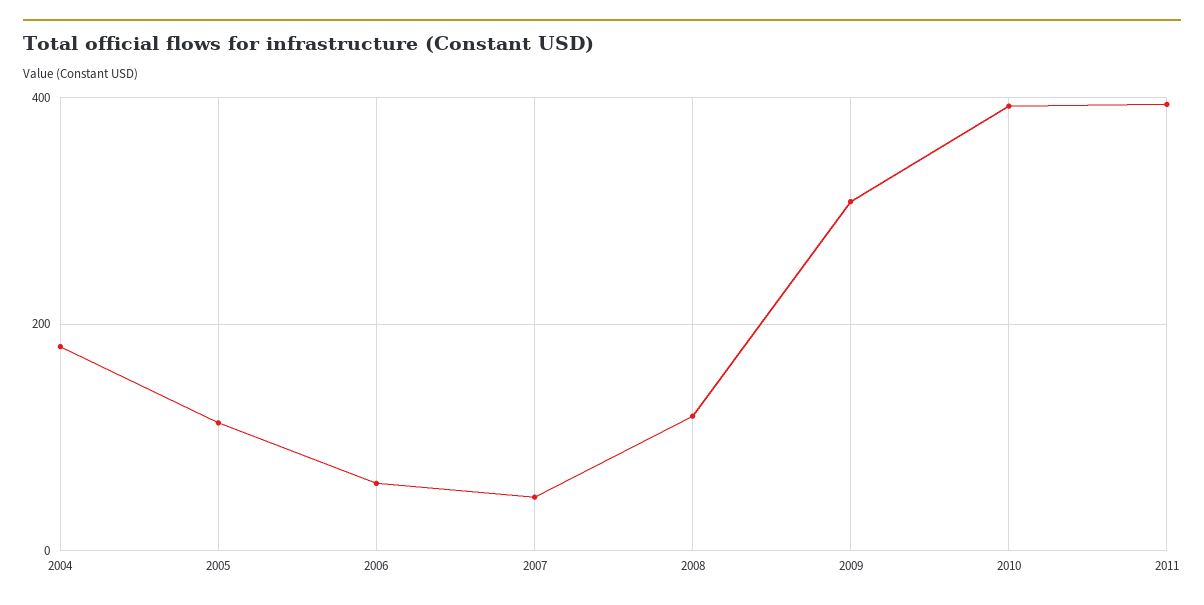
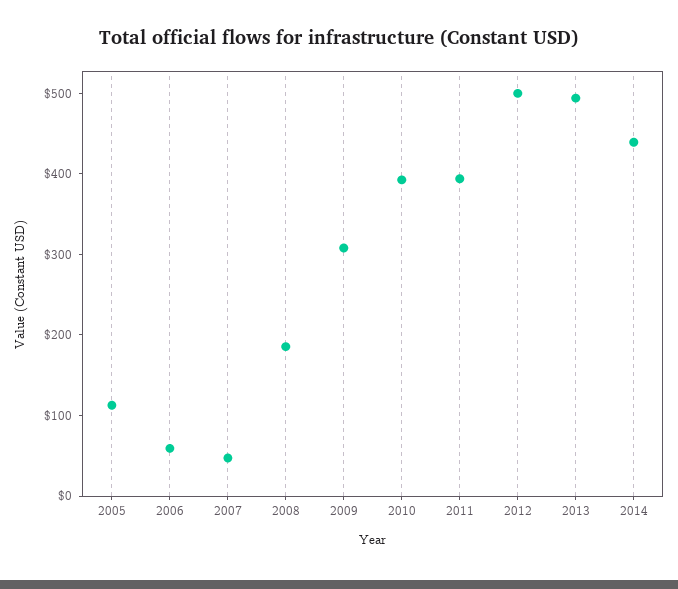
2004: 180 -> none
2008: 120 -> 180
2012: none -> 500
2013: none -> 500
2014: none -> 440

